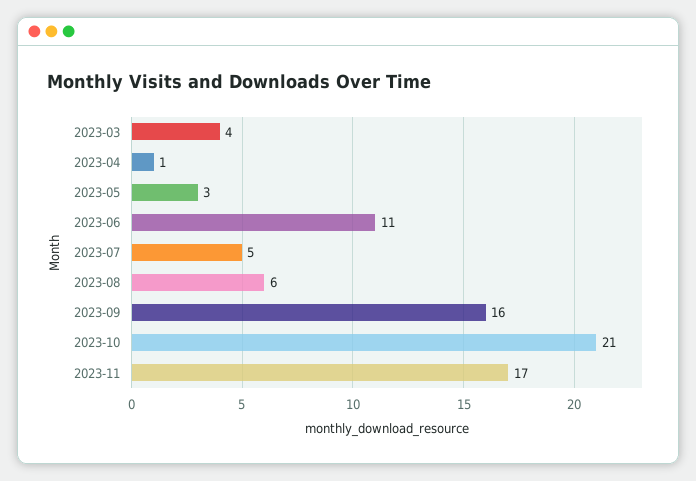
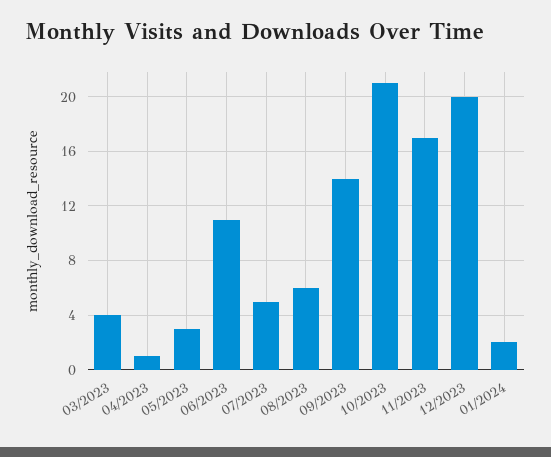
2023-09: 16 -> 14
12/2023: none -> 20
01/2024: none -> 2

